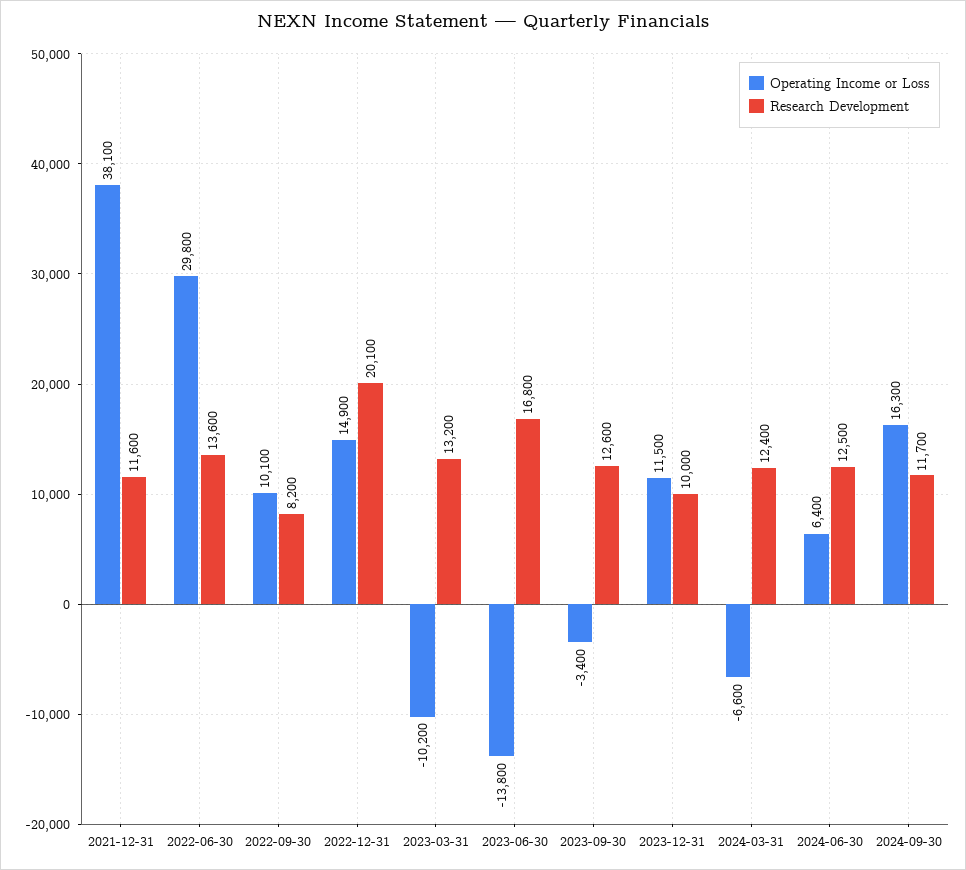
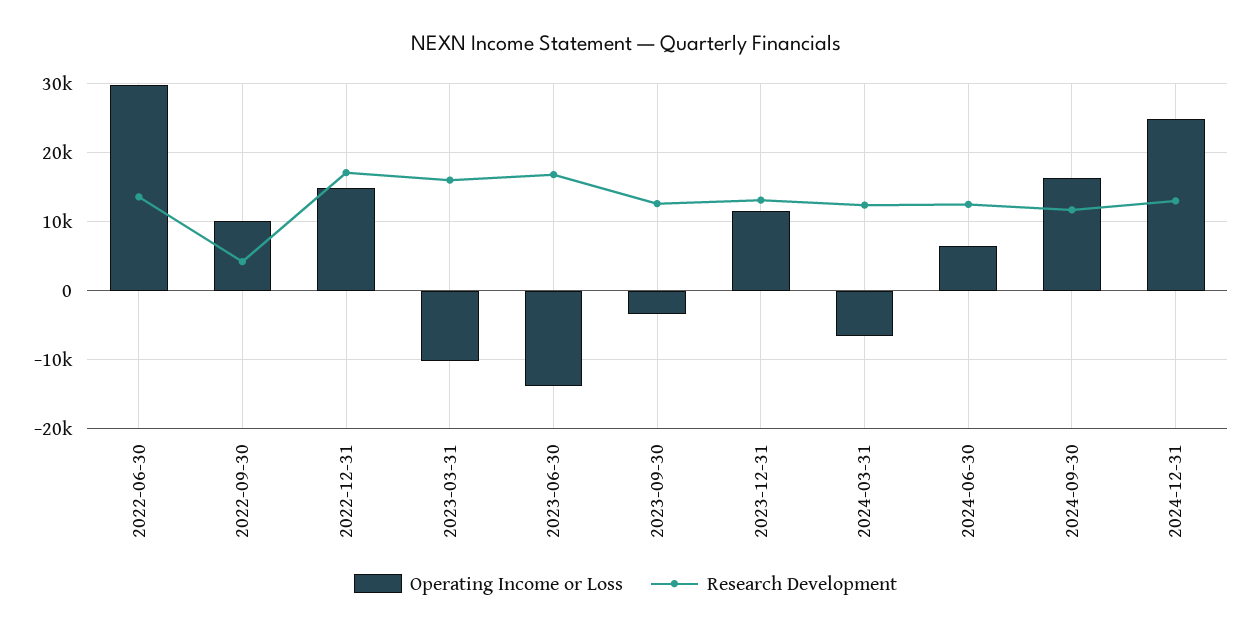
Operating Income or Loss, 2021-12-31: 38100 -> none
Research Development, 2021-12-31: 11600 -> none
Research Development, 2022-09-30: 8200 -> 4000
Research Development, 2022-12-31: 20100 -> 17000
Research Development, 2023-03-31: 13200 -> 16000
Research Development, 2023-12-31: 10000 -> 13000
Operating Income or Loss, 2024-12-31: none -> 25000
Research Development, 2024-12-31: none -> 13000

